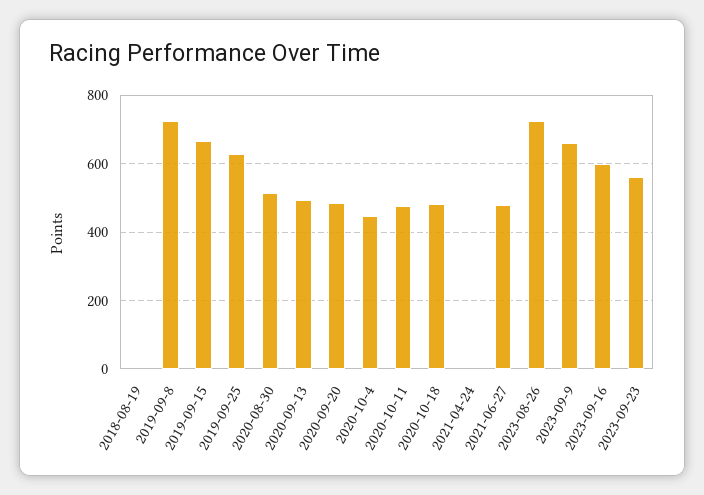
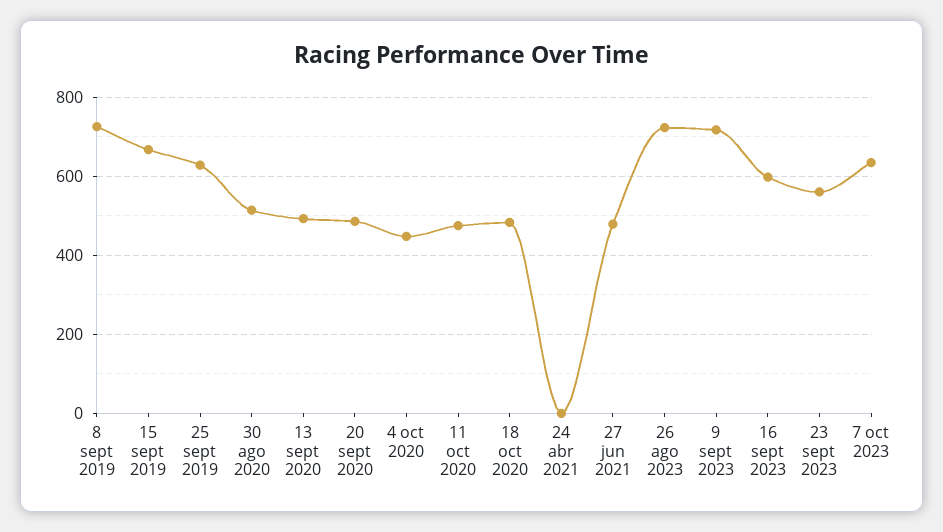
2018-08-19: 0 -> none
2023-09-9: 660 -> 720
7 oct 2023: none -> 640

